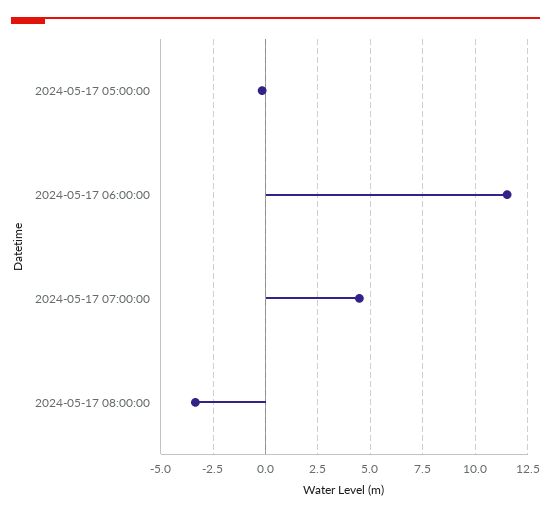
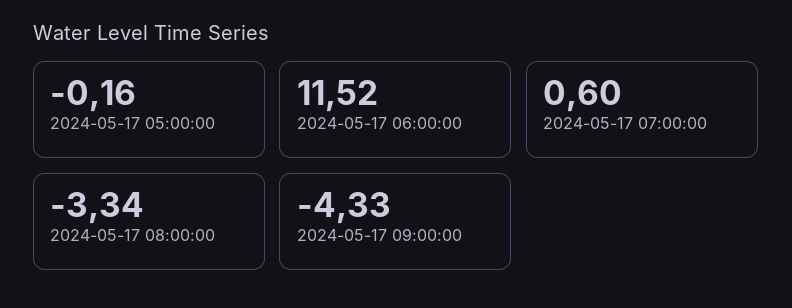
2024-05-17 07:00:00: 4.5 -> 0.6
2024-05-17 09:00:00: none -> -4.33

